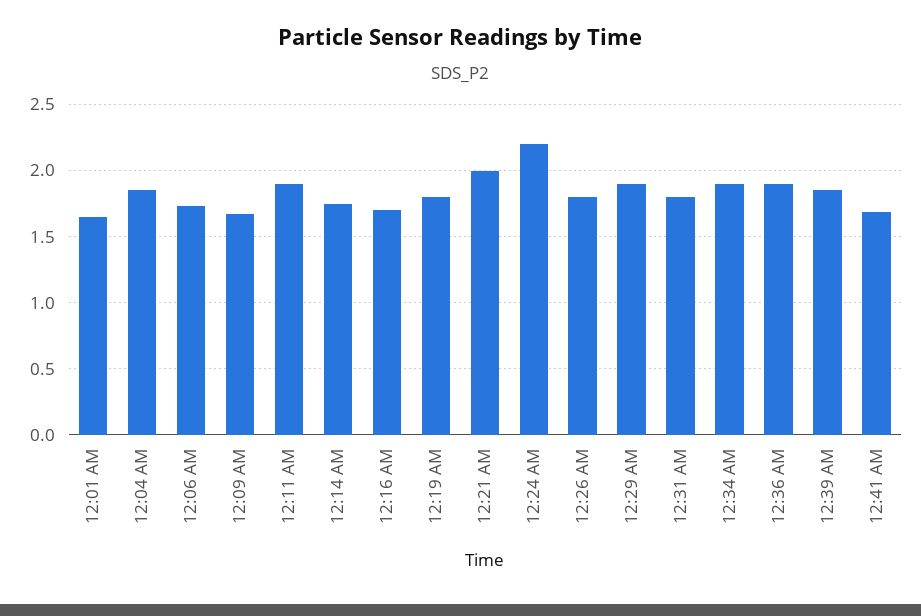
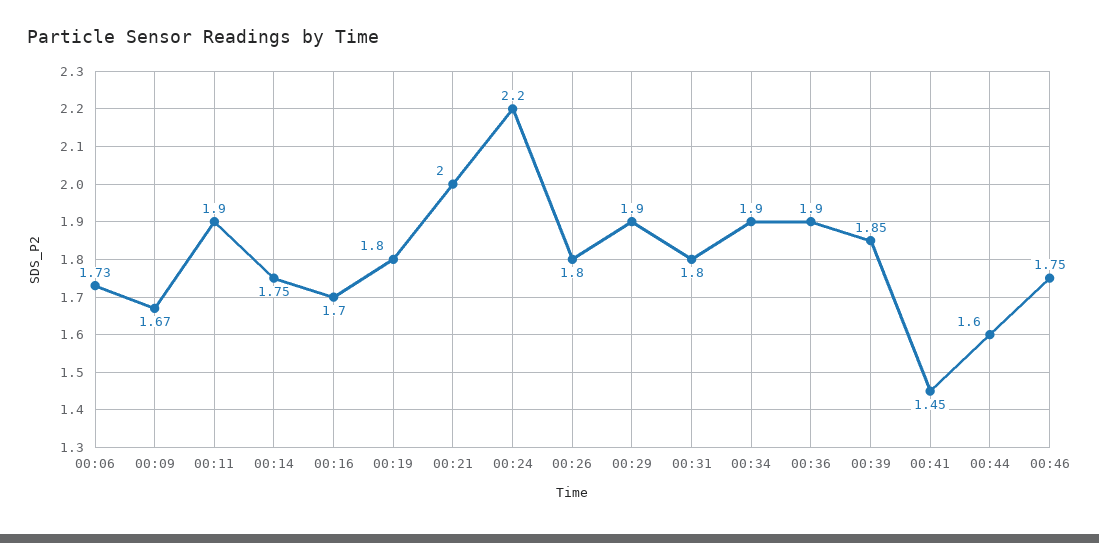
12:01 AM: 1.65 -> none
12:04 AM: 1.85 -> none
12:41 AM: 1.7 -> 1.45
00:44: none -> 1.6
00:46: none -> 1.75

